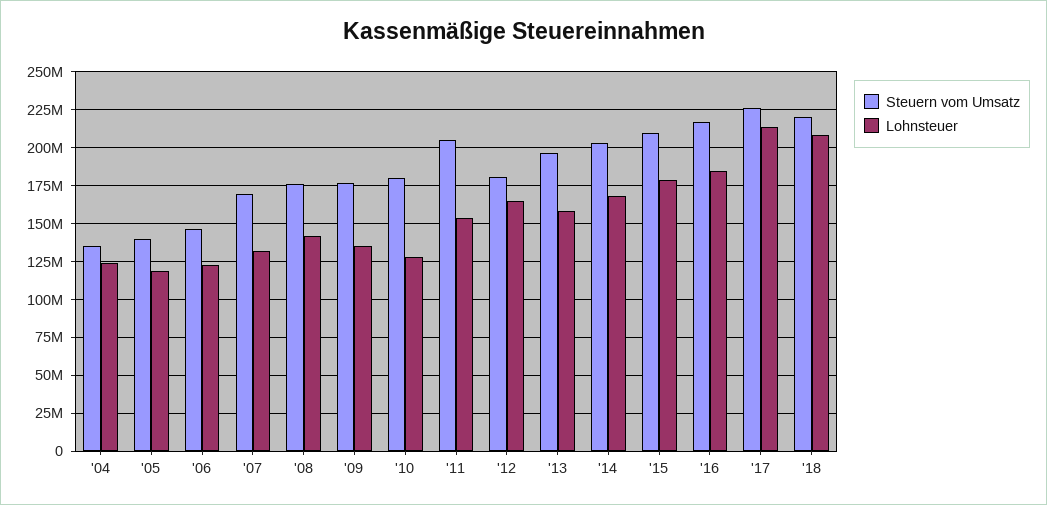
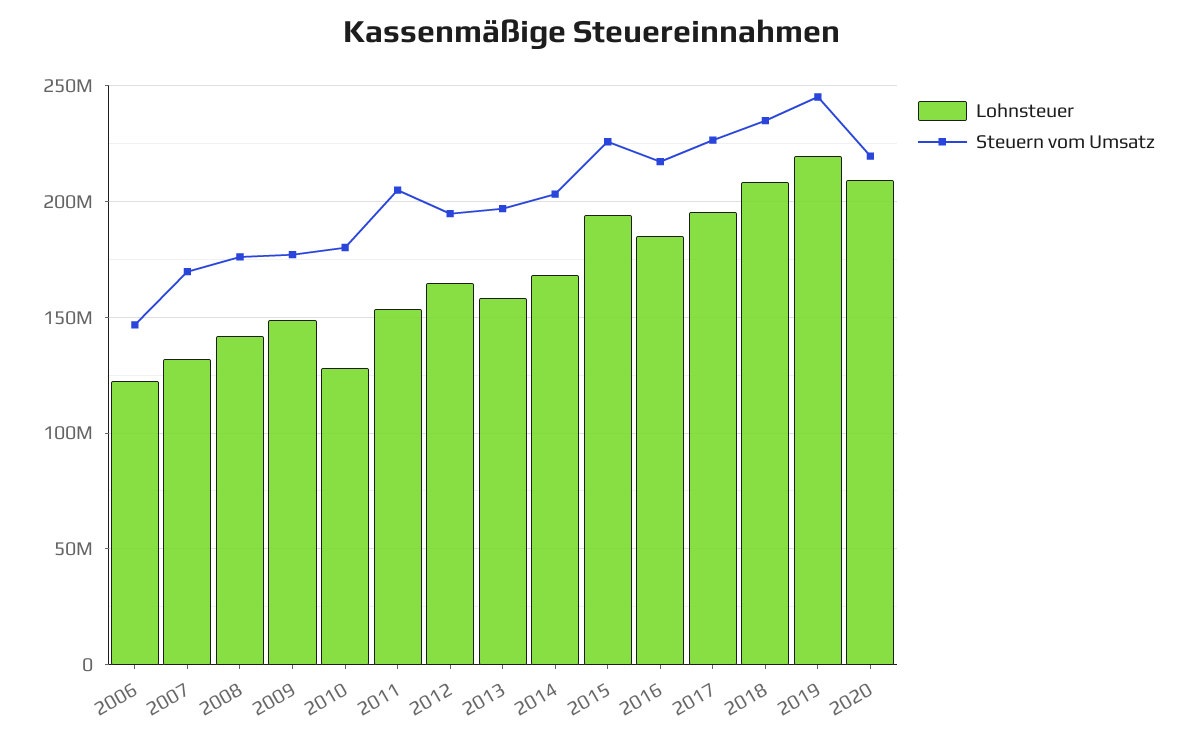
Steuern vom Umsatz, '04: 135000000 -> none
Lohnsteuer, '04: 125000000 -> none
Steuern vom Umsatz, '05: 140000000 -> none
Lohnsteuer, '05: 120000000 -> none
Lohnsteuer, '09: 135000000 -> 150000000
Steuern vom Umsatz, '12: 180000000 -> 195000000
Steuern vom Umsatz, '15: 210000000 -> 225000000
Lohnsteuer, '15: 180000000 -> 195000000
Lohnsteuer, '17: 215000000 -> 195000000
Steuern vom Umsatz, '18: 220000000 -> 235000000
Lohnsteuer, 2019: none -> 220000000
Steuern vom Umsatz, 2019: none -> 245000000
Lohnsteuer, 2020: none -> 210000000
Steuern vom Umsatz, 2020: none -> 220000000

